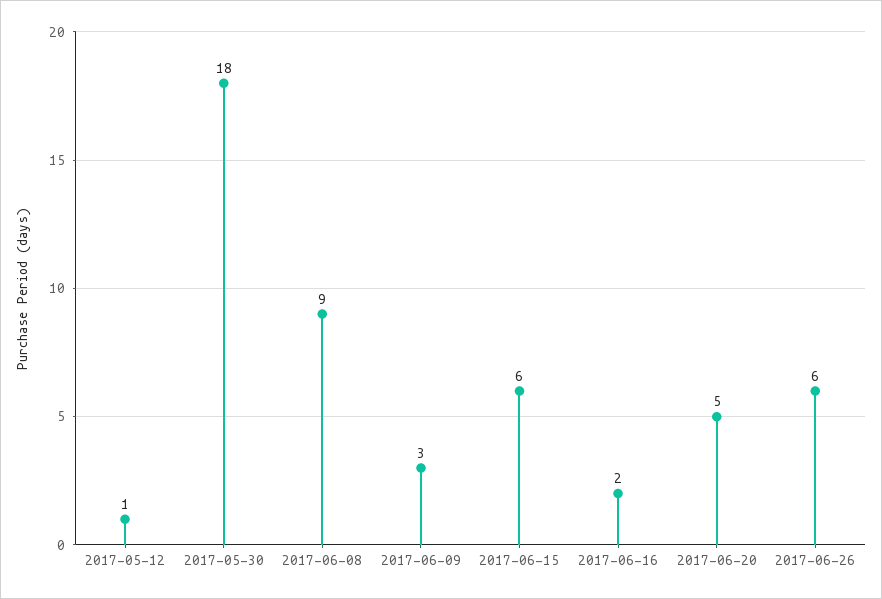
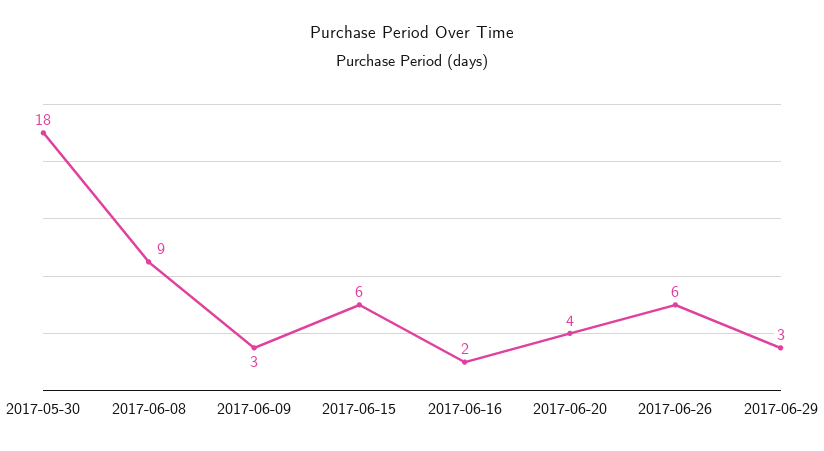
2017-05-12: 1 -> none
2017-06-20: 5 -> 4
2017-06-29: none -> 3

